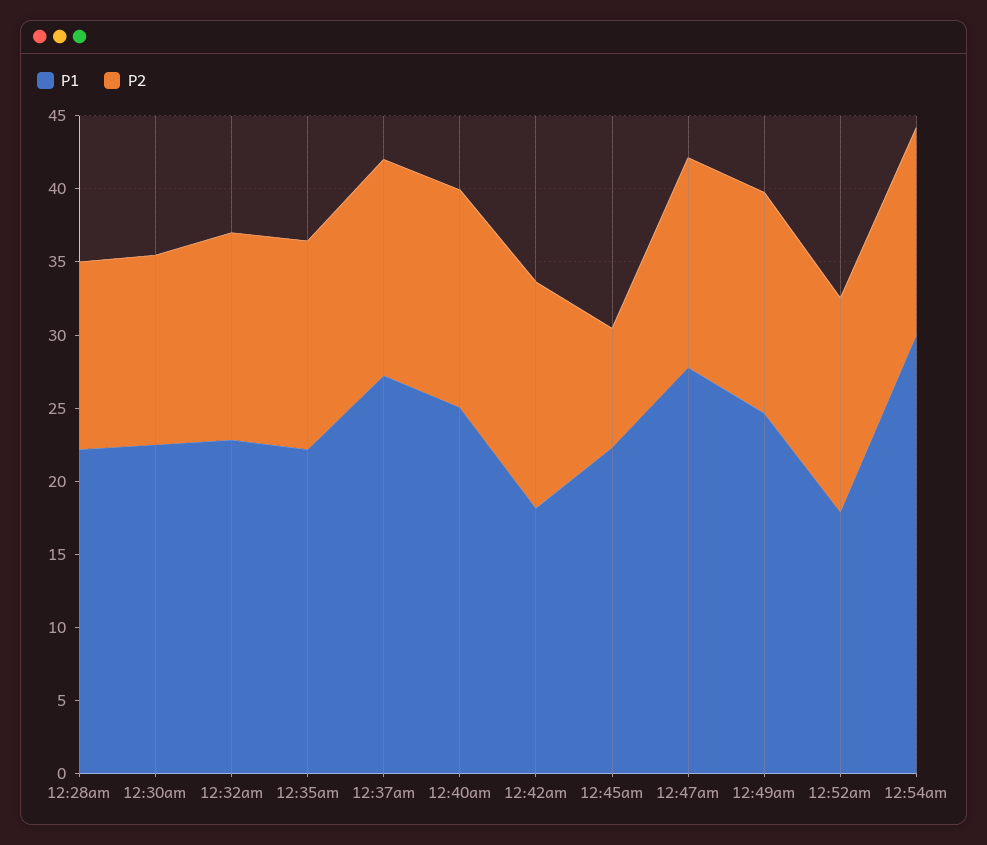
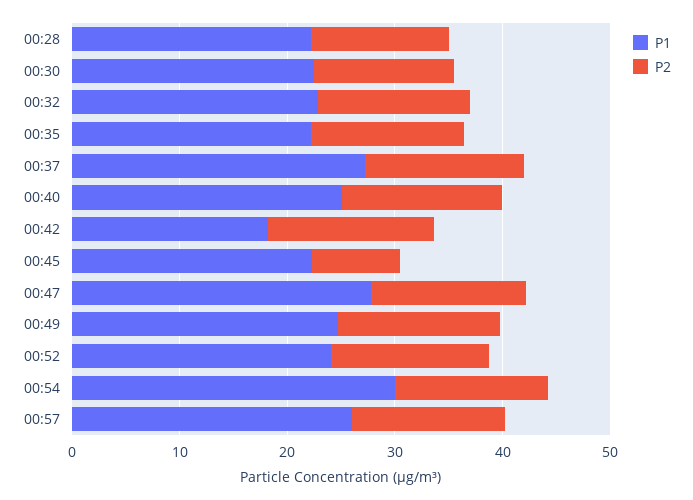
P1, 12:52am: 18 -> 24
P1, 00:57: none -> 26
P2, 00:57: none -> 14

